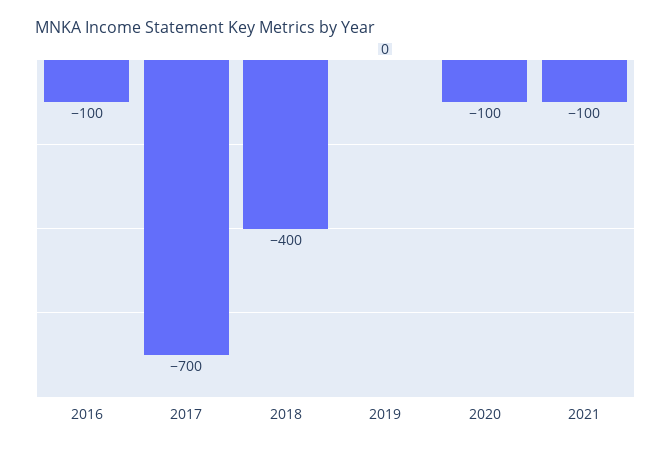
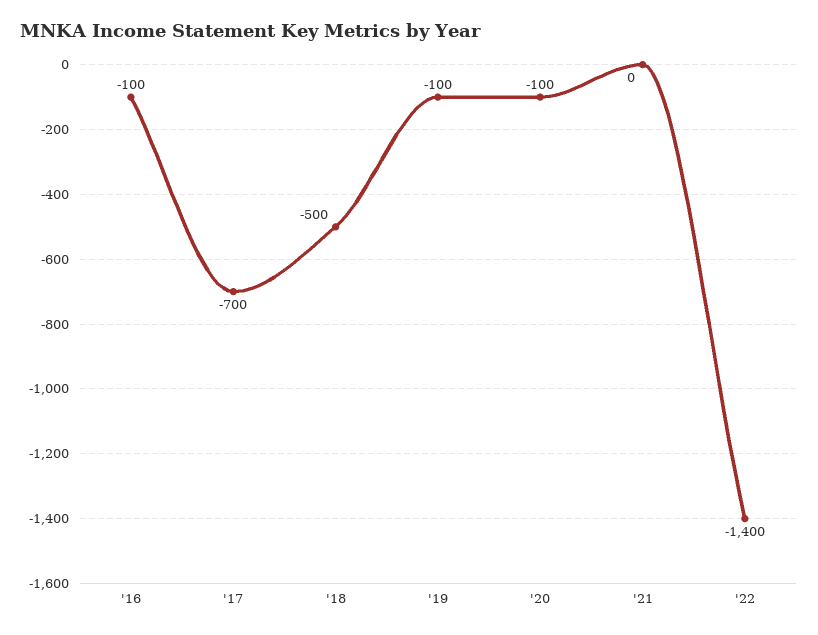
2018: -400 -> -500
2019: 0 -> -100
2021: -100 -> 0
'22: none -> -1400

